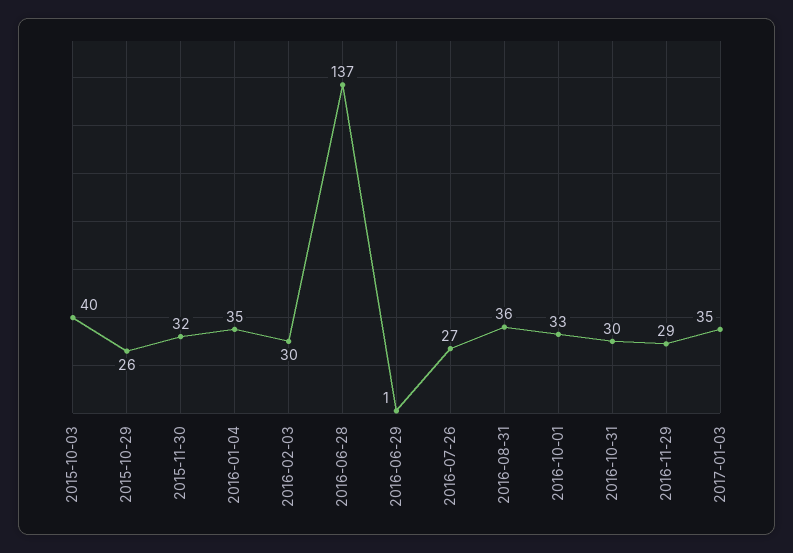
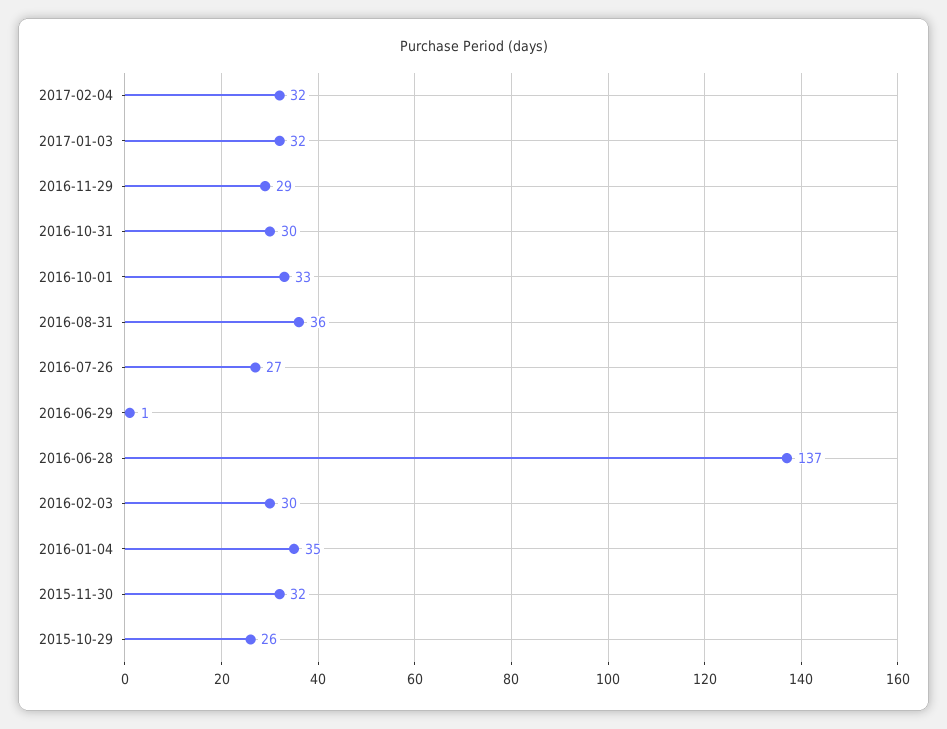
2015-10-03: 40 -> none
2017-01-03: 35 -> 32
2017-02-04: none -> 32

